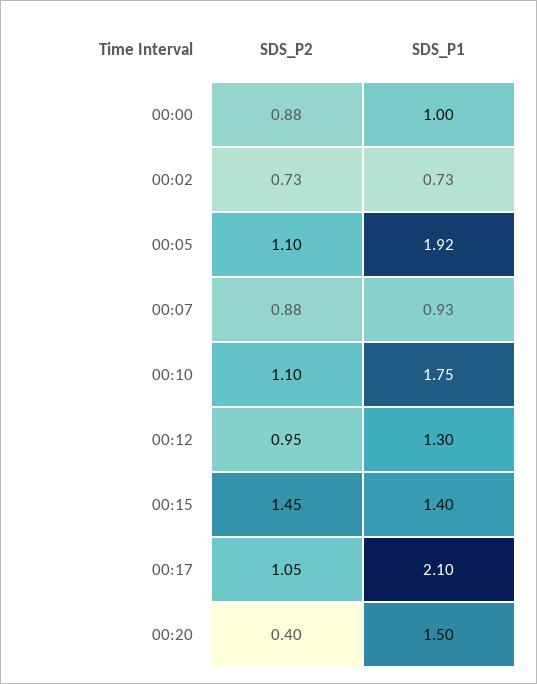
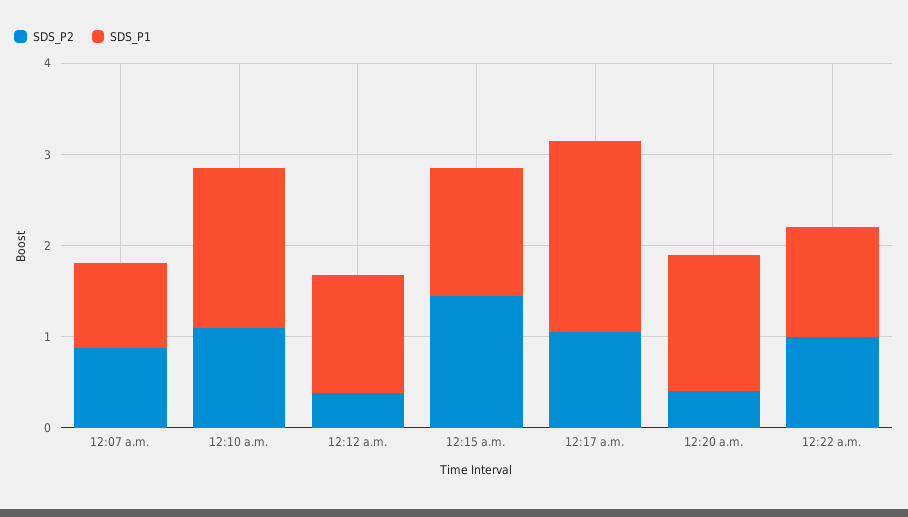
SDS_P2, 00:00: 0.88 -> none
SDS_P1, 00:00: 1 -> none
SDS_P2, 00:02: 0.73 -> none
SDS_P1, 00:02: 0.73 -> none
SDS_P2, 00:05: 1.1 -> none
SDS_P1, 00:05: 1.92 -> none
SDS_P2, 00:12: 0.95 -> 0.4
SDS_P2, 12:22 a.m.: none -> 1
SDS_P1, 12:22 a.m.: none -> 1.2

